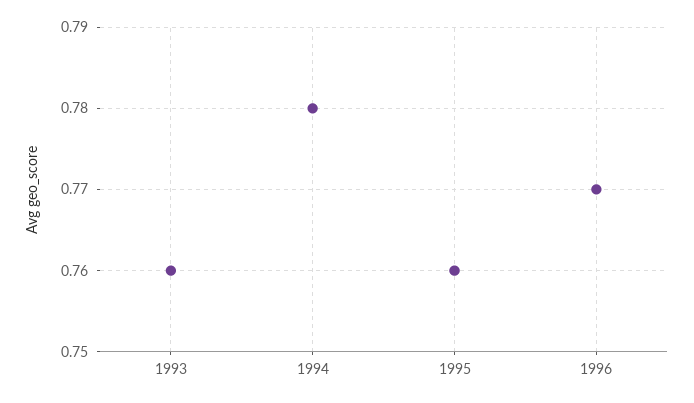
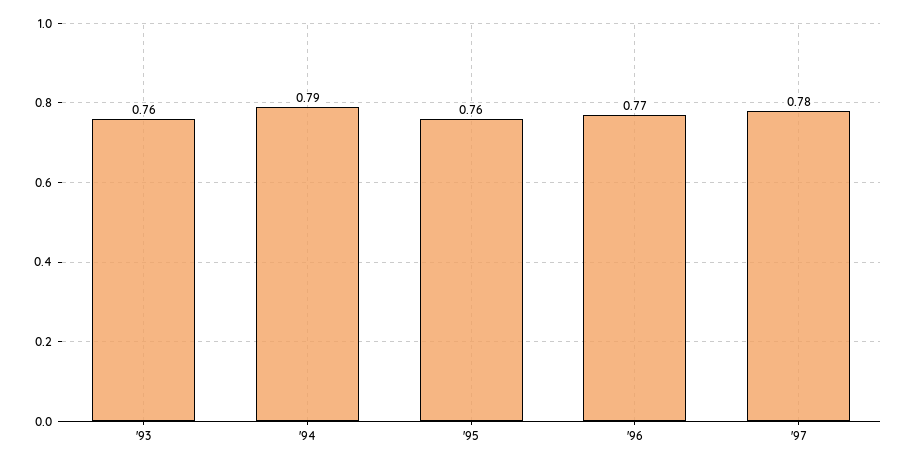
1994: 0.78 -> 0.79
'97: none -> 0.78

